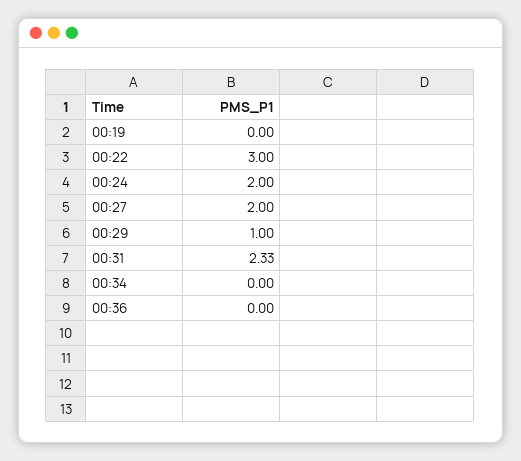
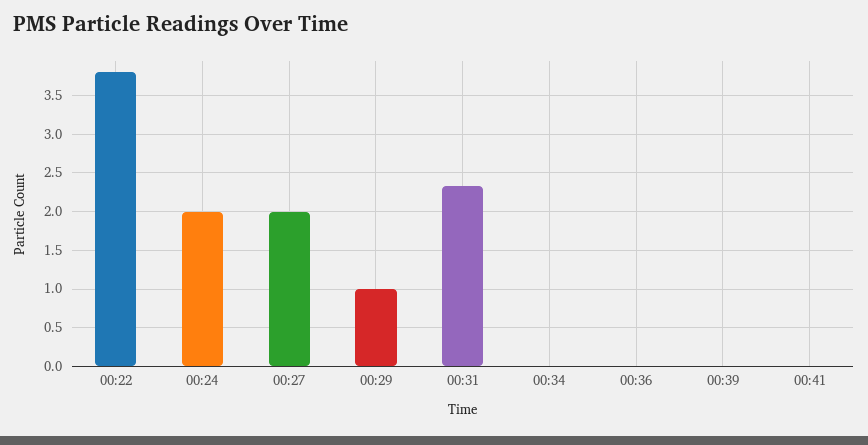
00:19: 0 -> none
00:22: 3 -> 3.8
00:39: none -> 0
00:41: none -> 0

